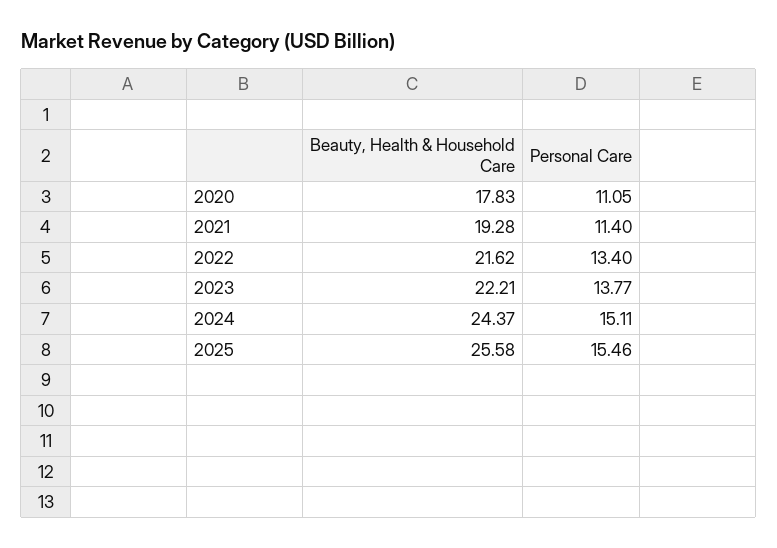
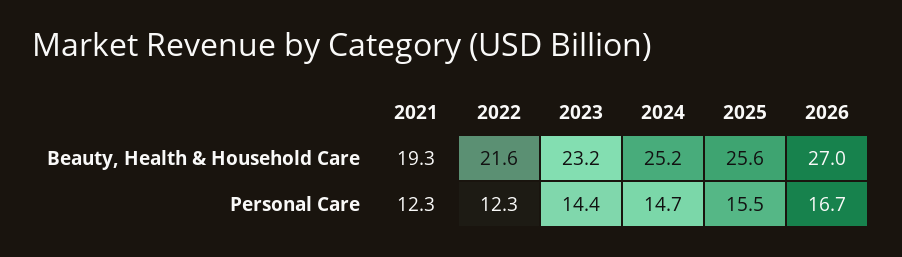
Beauty, Health & Household Care, 2020: 17.83 -> none
Personal Care, 2020: 11.05 -> none
Personal Care, 2021: 11.4 -> 12.3
Personal Care, 2022: 13.4 -> 12.3
Beauty, Health & Household Care, 2023: 22.21 -> 23.2
Personal Care, 2023: 13.77 -> 14.4
Beauty, Health & Household Care, 2024: 24.37 -> 25.2
Personal Care, 2024: 15.11 -> 14.7
Beauty, Health & Household Care, 2026: none -> 27
Personal Care, 2026: none -> 16.7

